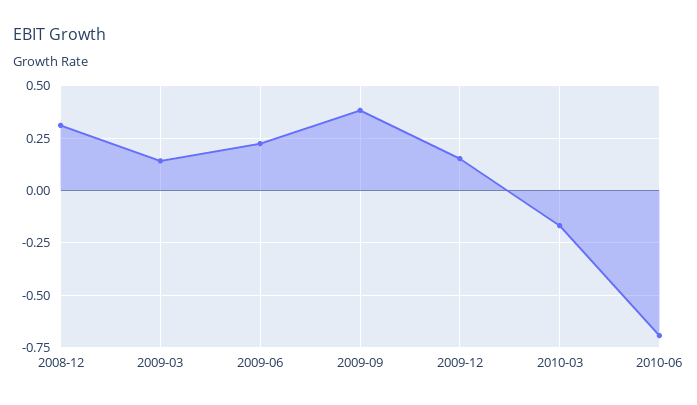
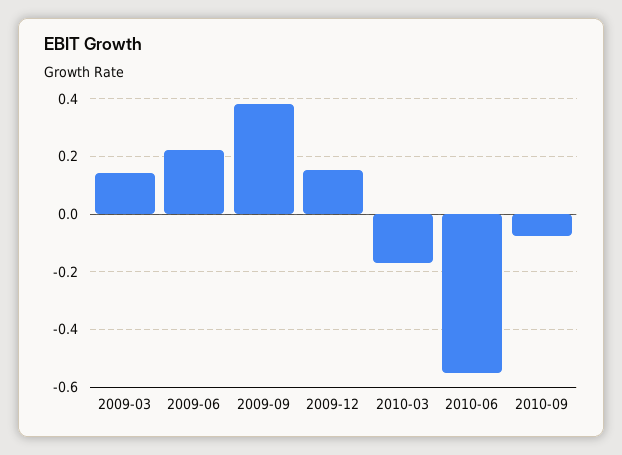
2008-12: 0.3 -> none
2010-06: -0.7 -> -0.55
2010-09: none -> -0.075

